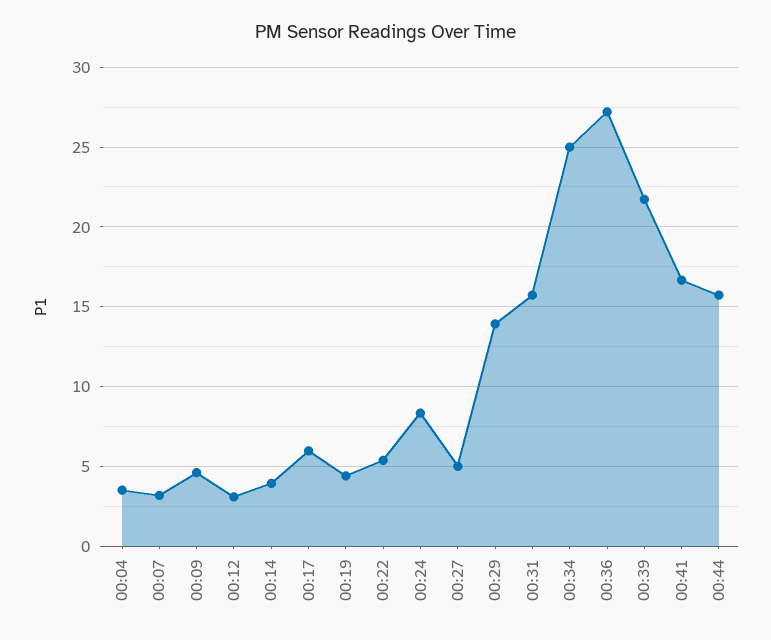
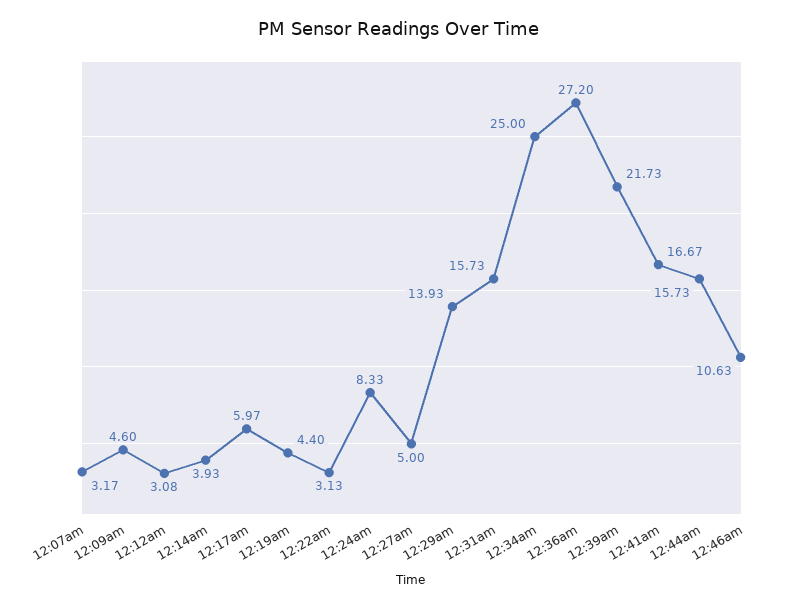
00:04: 3.5 -> none
00:22: 5.5 -> 3.13
12:46am: none -> 10.63

